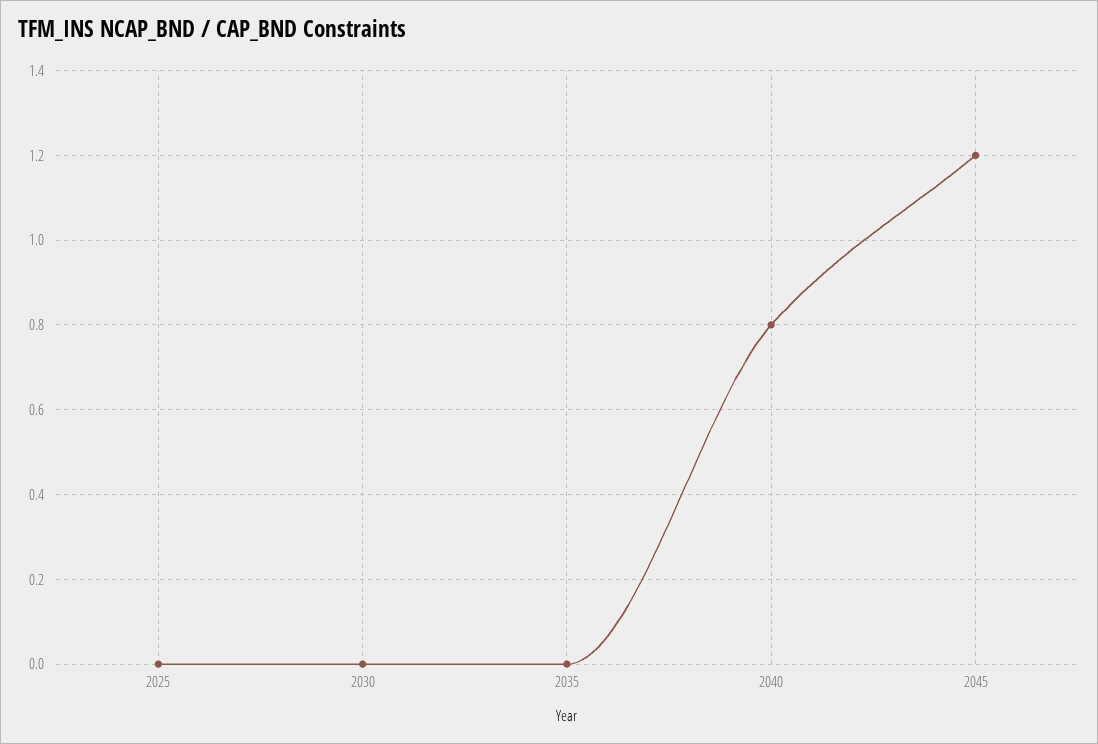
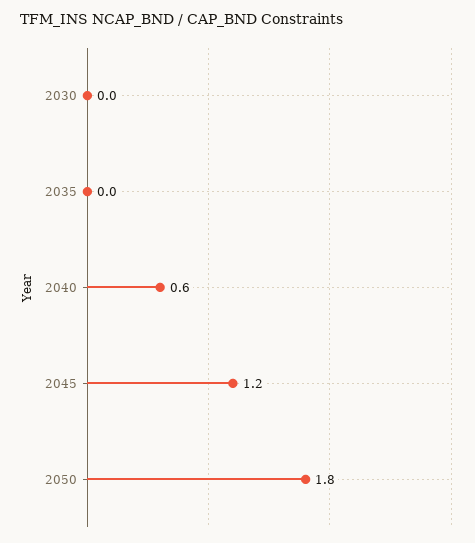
2025: 0 -> none
2040: 0.8 -> 0.6
2050: none -> 1.8

